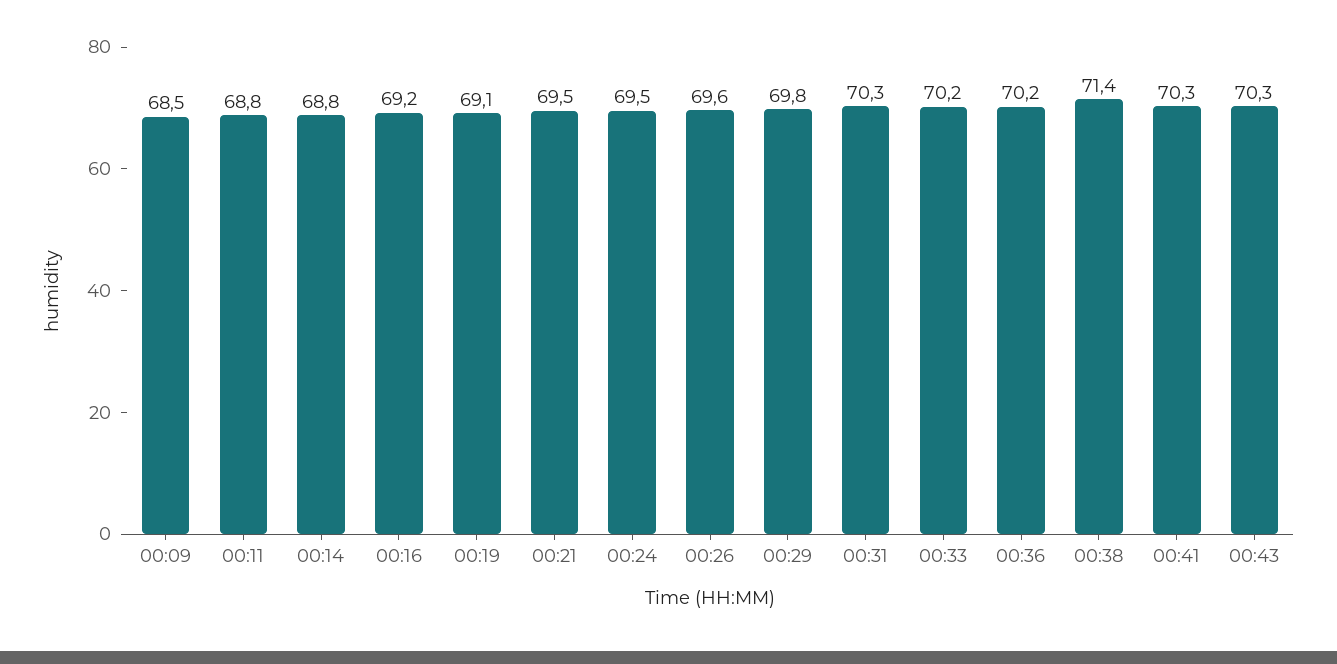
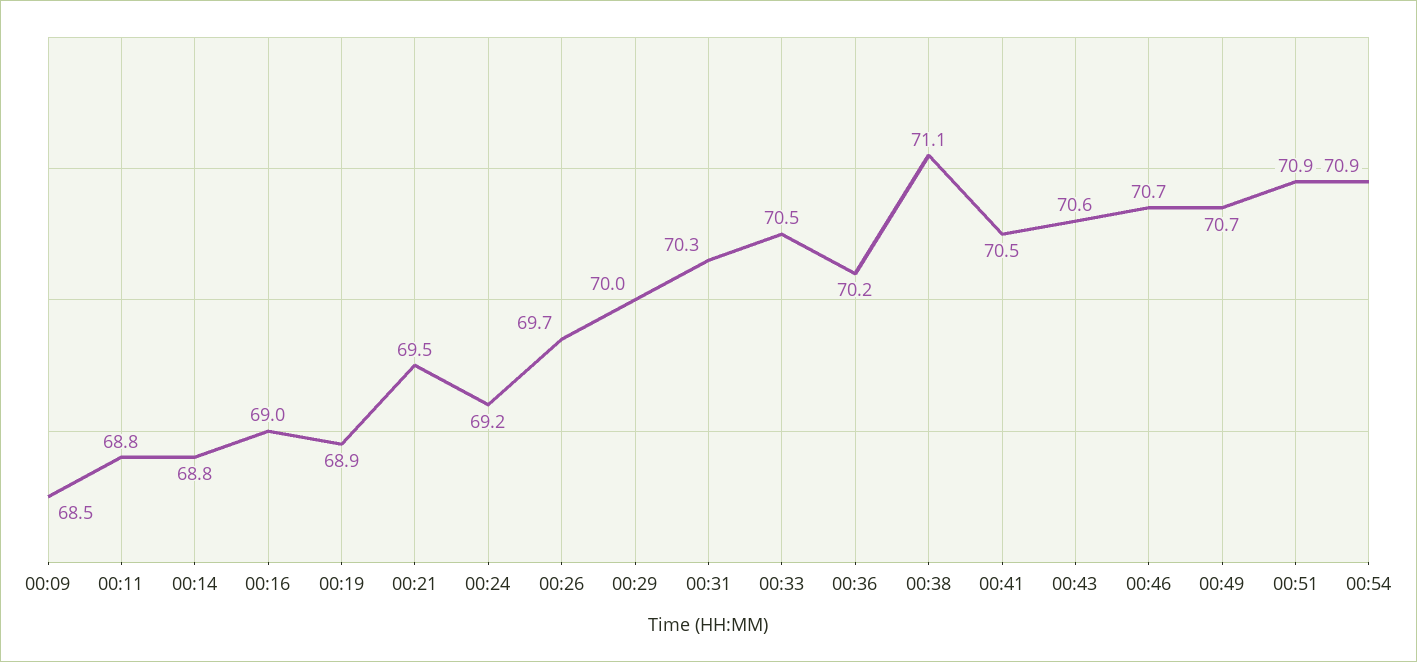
00:16: 69.2 -> 69
00:19: 69.1 -> 68.9
00:24: 69.5 -> 69.2
00:26: 69.6 -> 69.7
00:29: 69.8 -> 70
00:33: 70.2 -> 70.5
00:38: 71.4 -> 71.1
00:41: 70.3 -> 70.5
00:43: 70.3 -> 70.6
00:46: none -> 70.7
00:49: none -> 70.7
00:51: none -> 70.9
00:54: none -> 70.9

